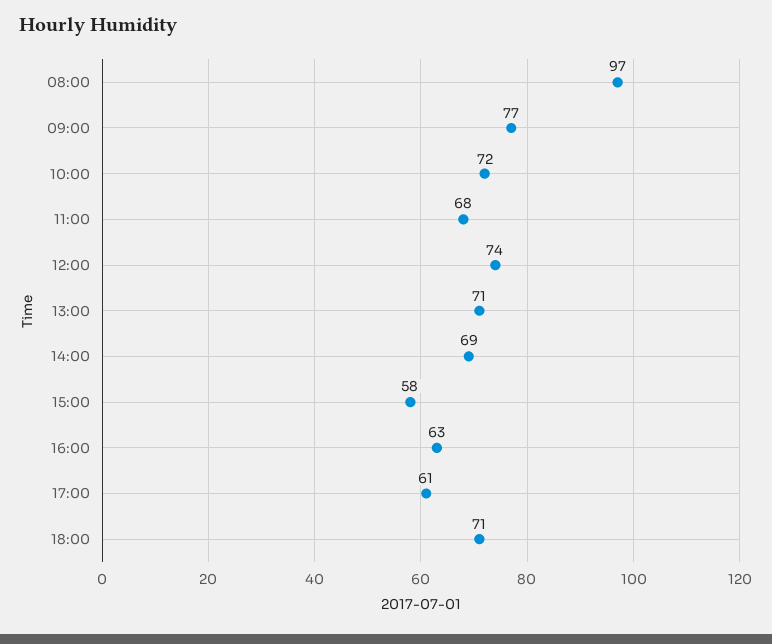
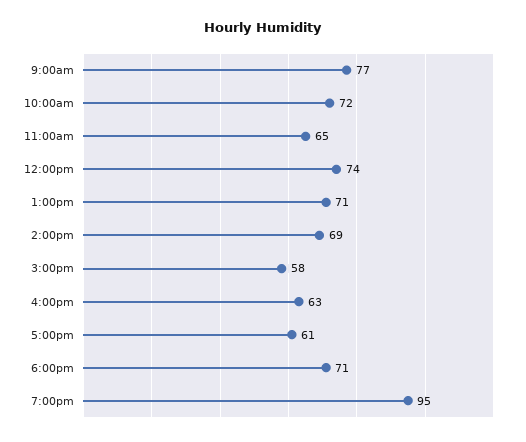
08:00: 97 -> none
11:00: 68 -> 65
7:00pm: none -> 95

